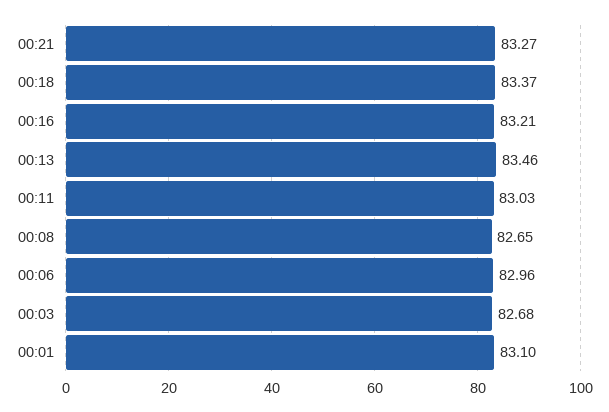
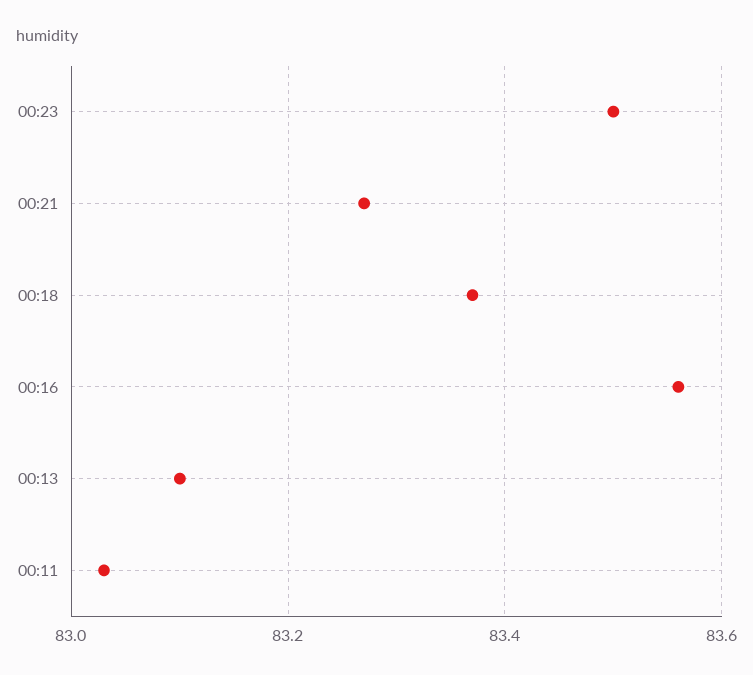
00:16: 83.21 -> 83.55
00:13: 83.46 -> 83.1
00:08: 82.65 -> none
00:06: 82.96 -> none
00:03: 82.68 -> none
00:01: 83.1 -> none
00:23: none -> 83.5

